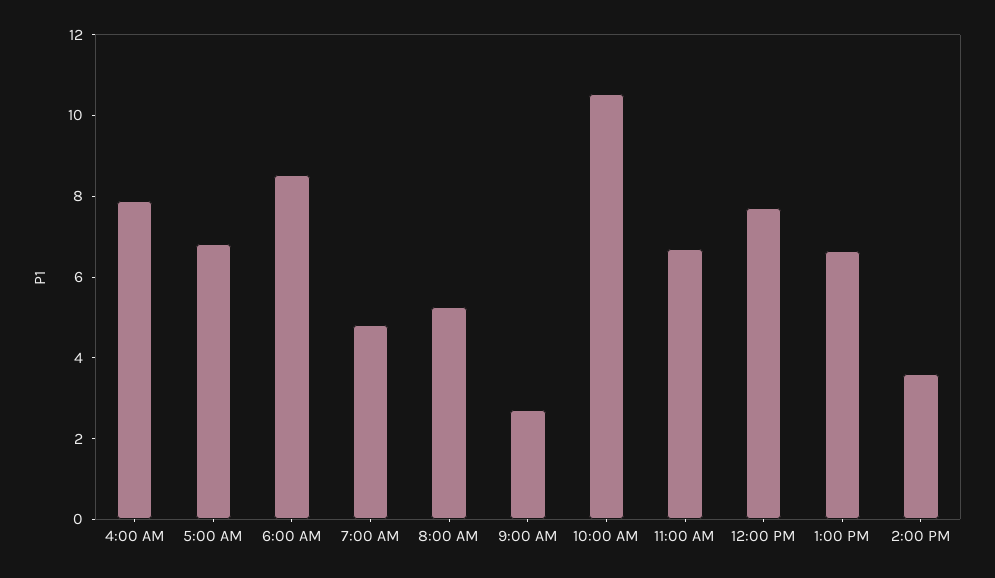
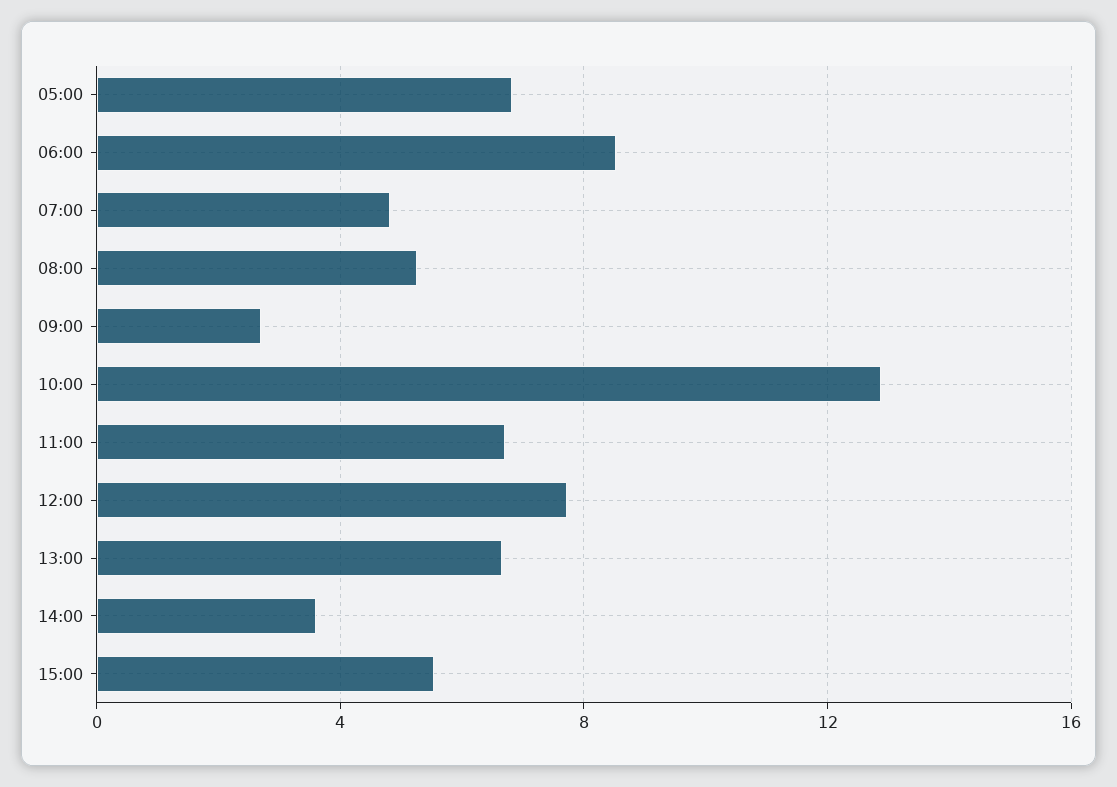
4:00 AM: 8 -> none
10:00 AM: 10.5 -> 13
15:00: none -> 5.5

